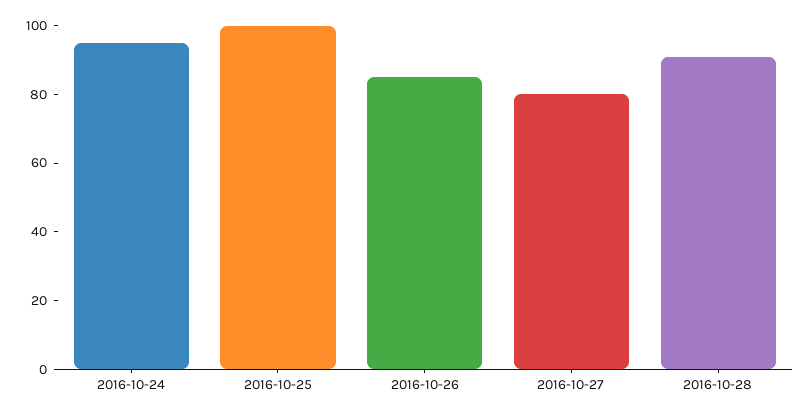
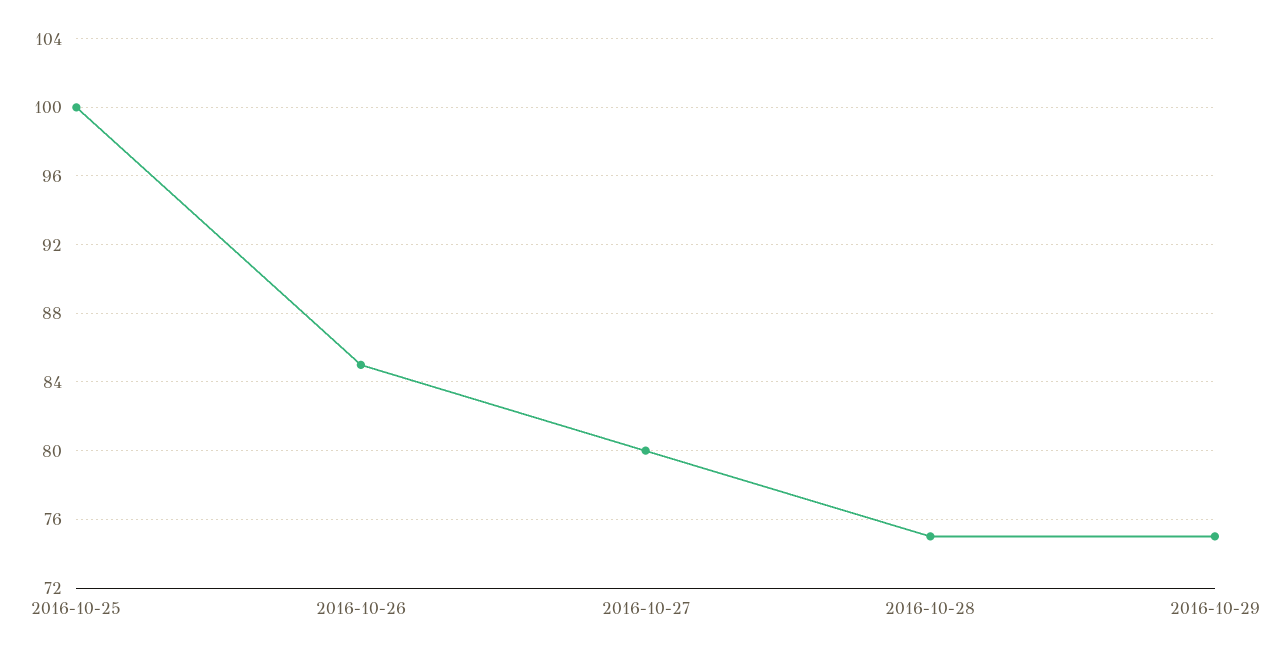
2016-10-24: 95 -> none
2016-10-28: 90 -> 75
2016-10-29: none -> 75

